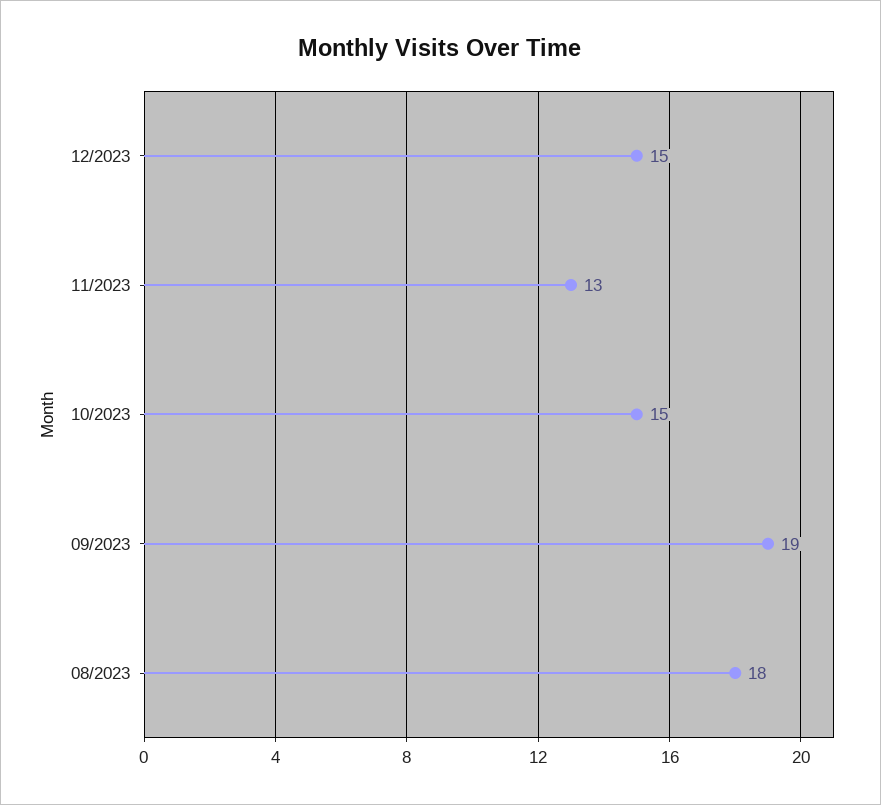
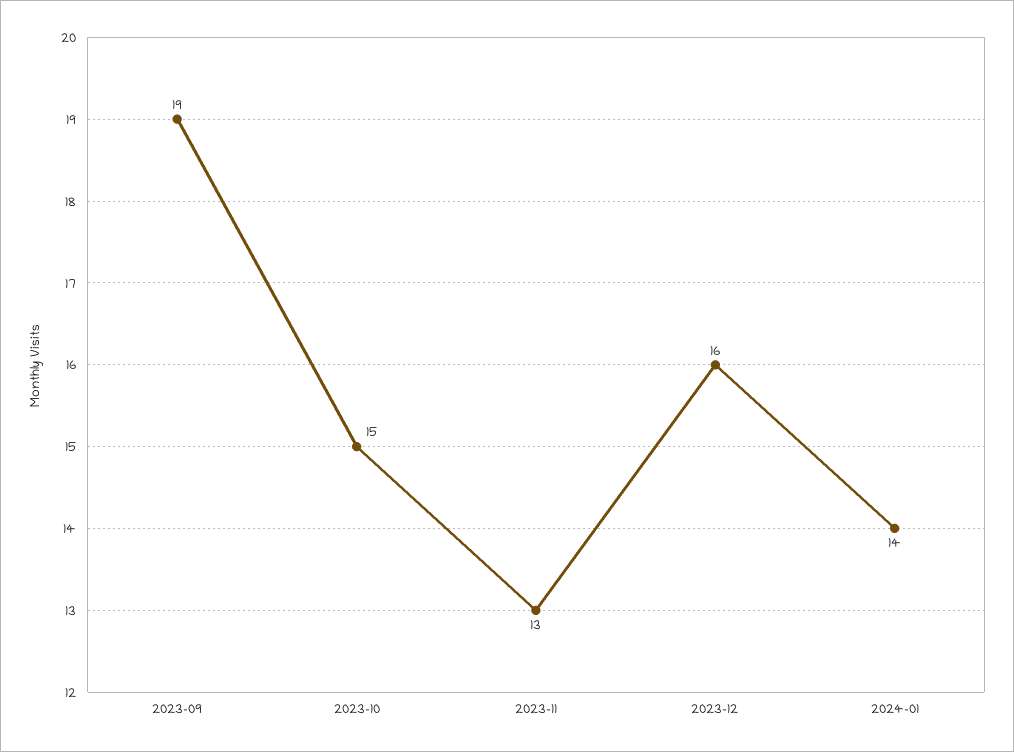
12/2023: 15 -> 16
08/2023: 18 -> none
2024-01: none -> 14

